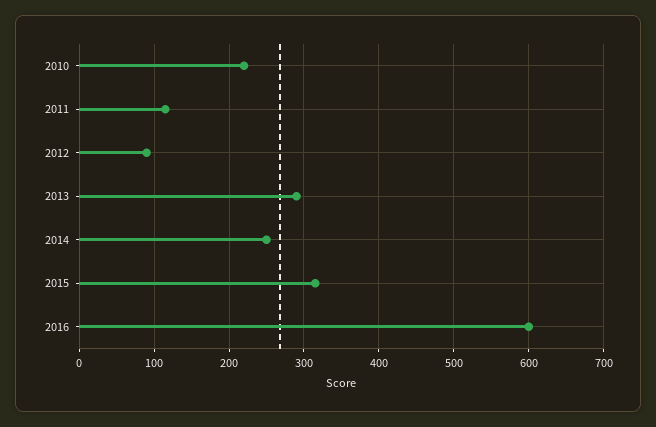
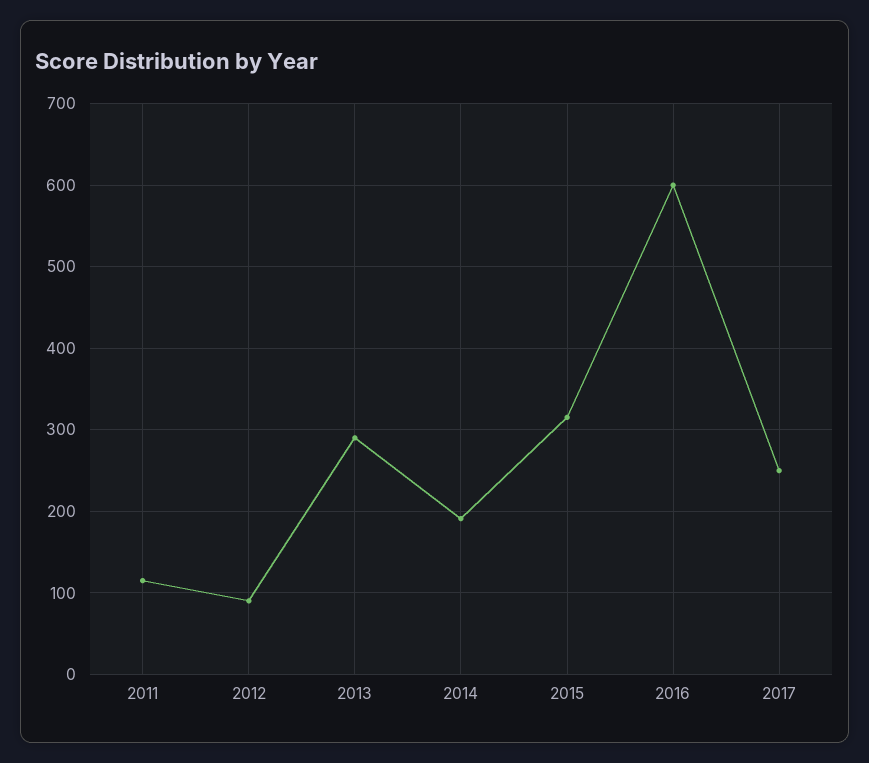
2010: 220 -> none
2014: 250 -> 190
2017: none -> 250

